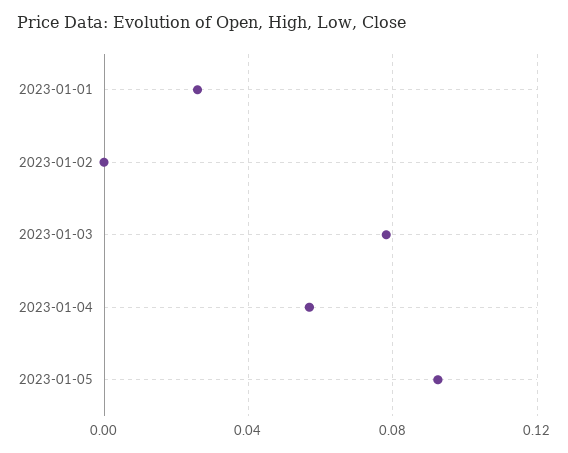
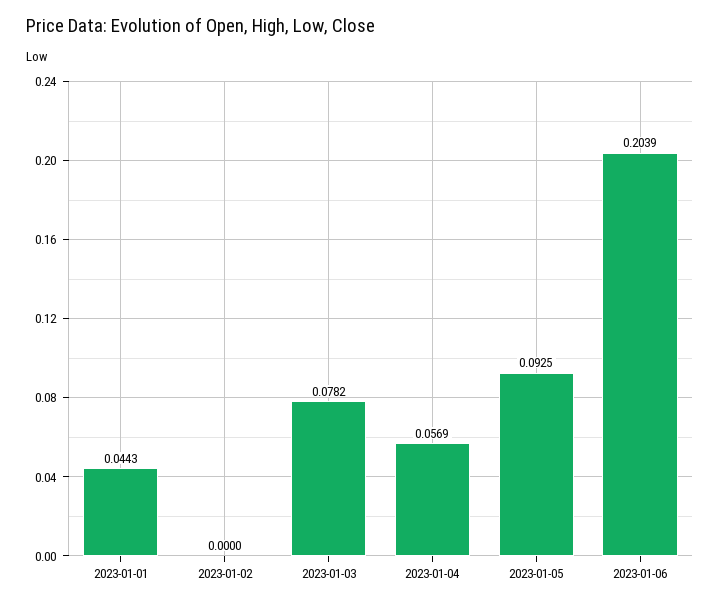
2023-01-01: 0.025 -> 0.0443
2023-01-06: none -> 0.2039

